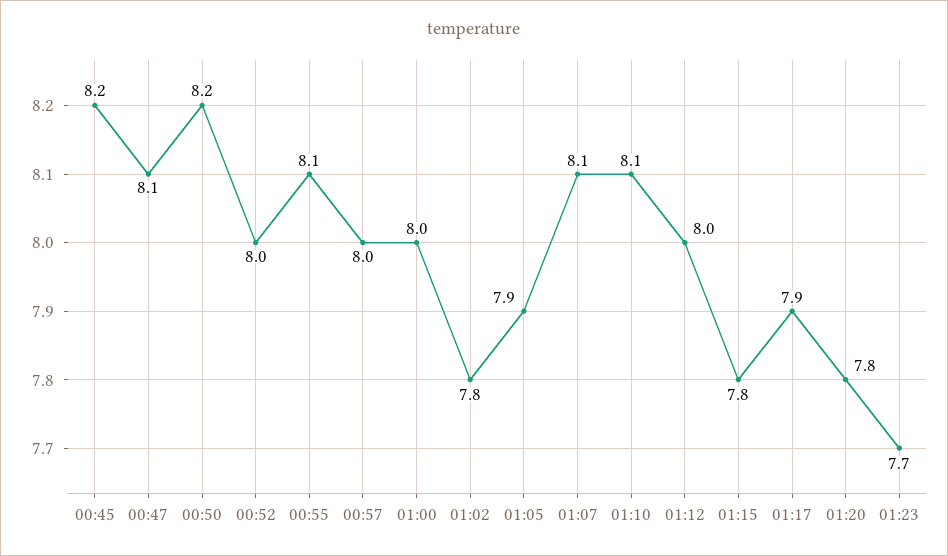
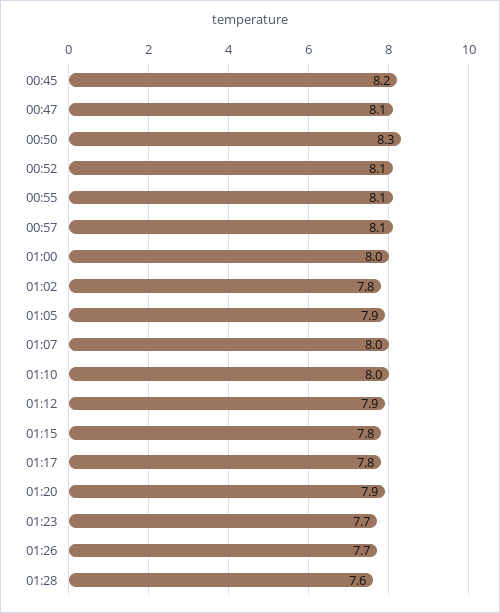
00:50: 8.2 -> 8.3
00:52: 8 -> 8.1
00:57: 8 -> 8.1
01:07: 8.1 -> 8
01:10: 8.1 -> 8
01:12: 8 -> 7.9
01:17: 7.9 -> 7.8
01:20: 7.8 -> 7.9
01:26: none -> 7.7
01:28: none -> 7.6

